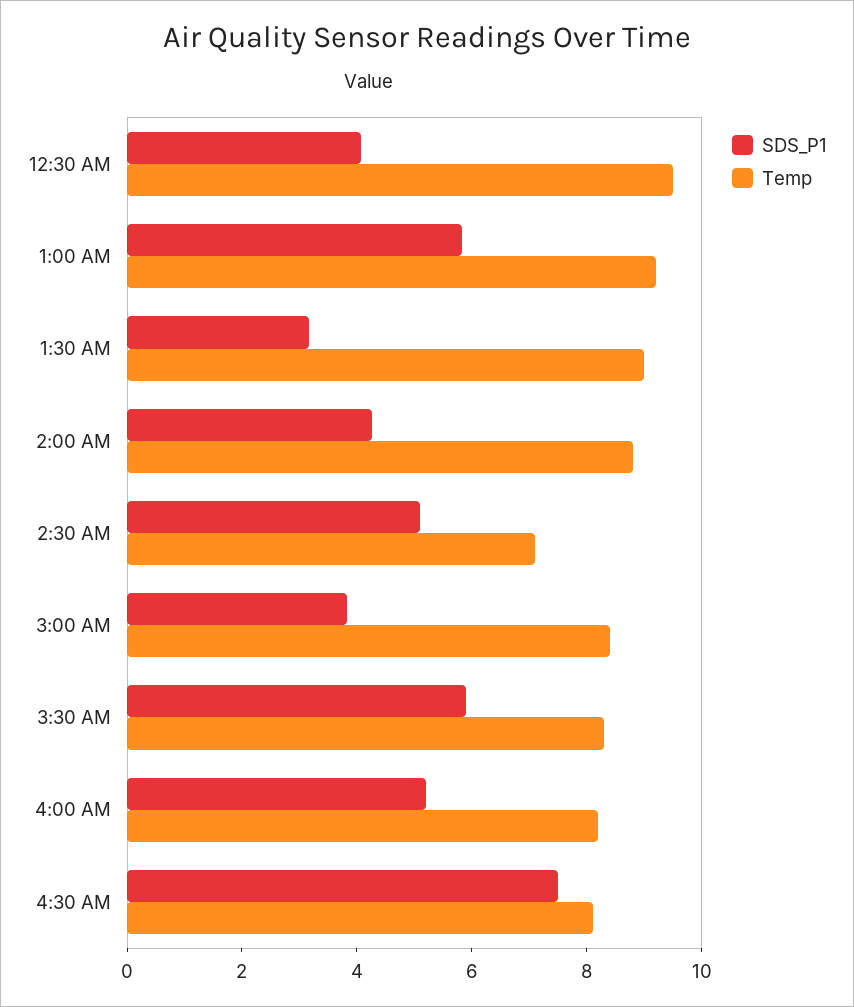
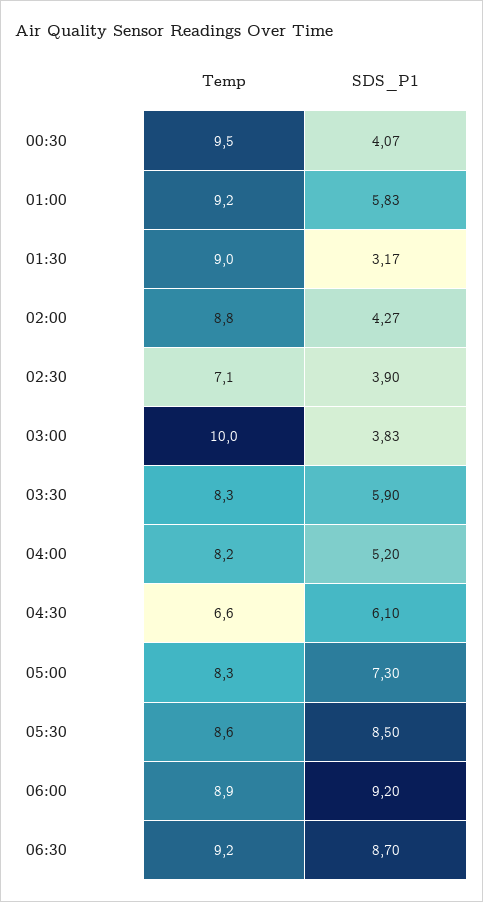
SDS_P1, 2:30 AM: 5 -> 3.9
Temp, 3:00 AM: 8.5 -> 10
SDS_P1, 4:30 AM: 7.5 -> 6.1
Temp, 4:30 AM: 8 -> 6.6
Temp, 05:00: none -> 8.3
SDS_P1, 05:00: none -> 7.3
Temp, 05:30: none -> 8.6
SDS_P1, 05:30: none -> 8.5
Temp, 06:00: none -> 8.9
SDS_P1, 06:00: none -> 9.2
Temp, 06:30: none -> 9.2
SDS_P1, 06:30: none -> 8.7

